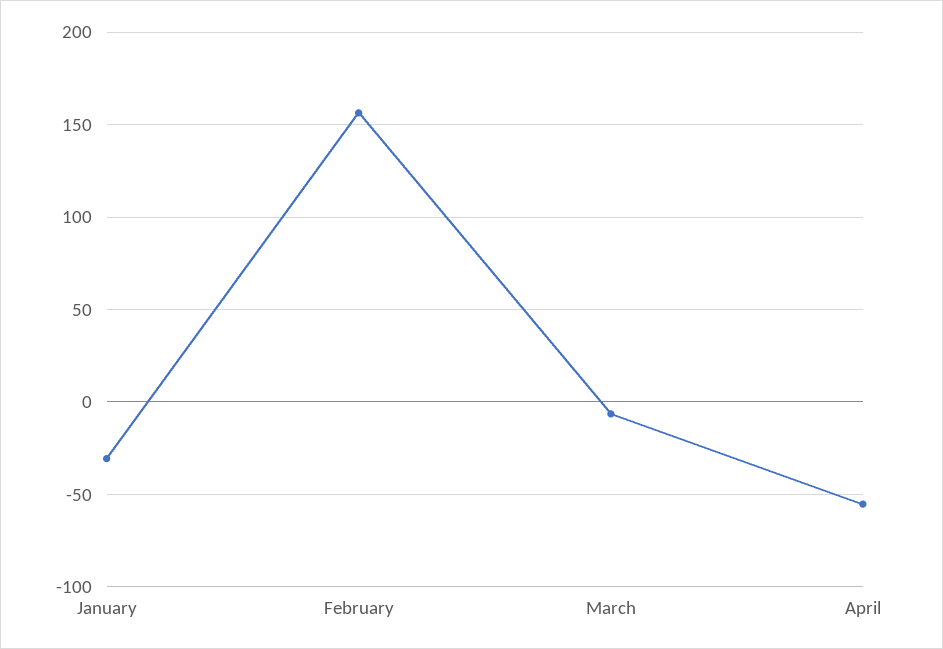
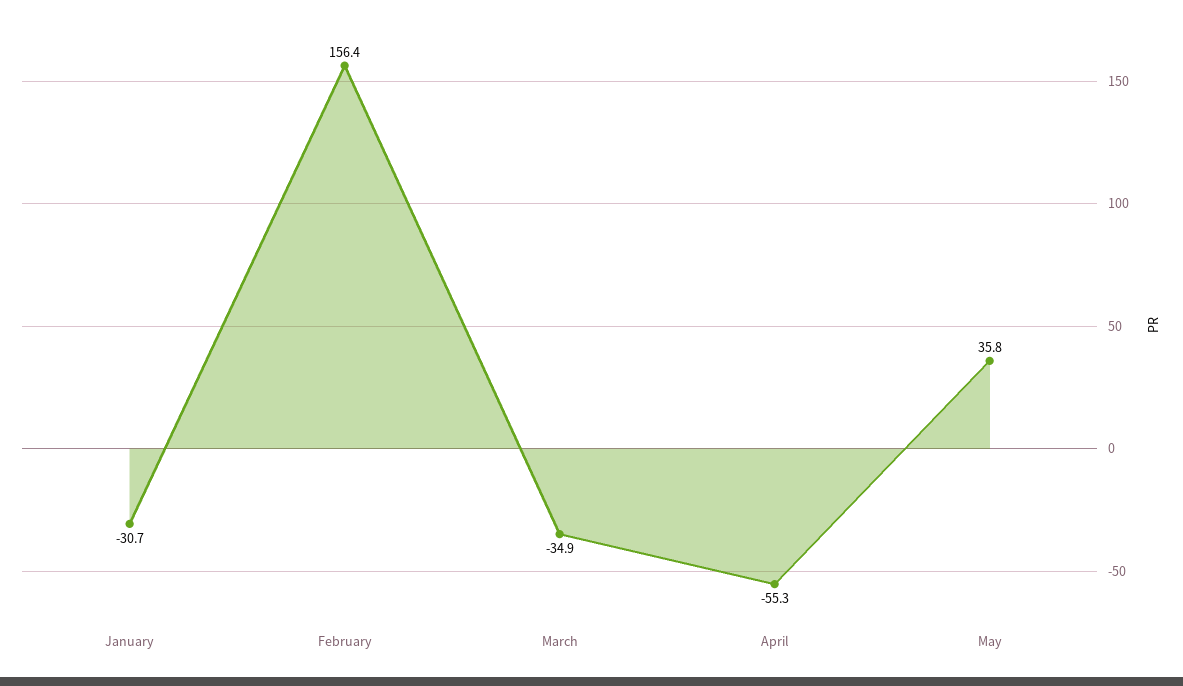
March: -5 -> -34.9
May: none -> 35.8

